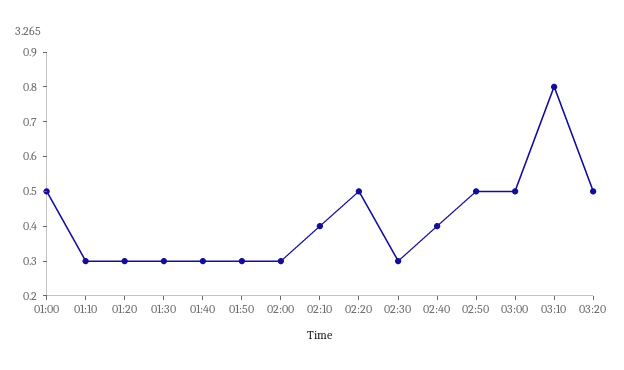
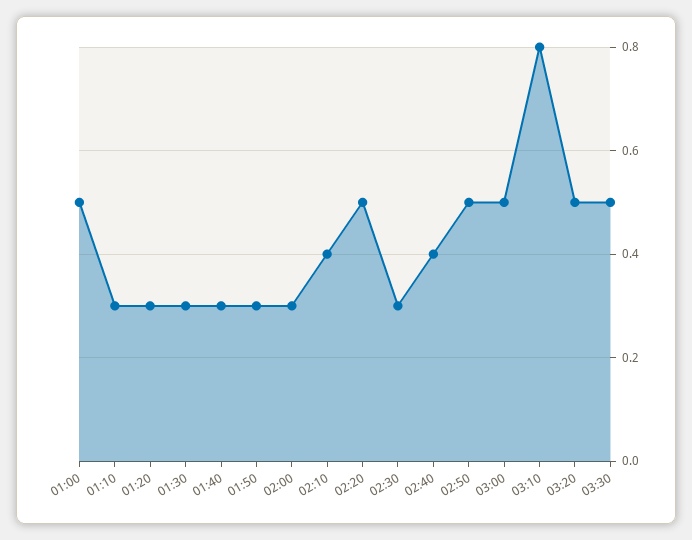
03:30: none -> 0.5

